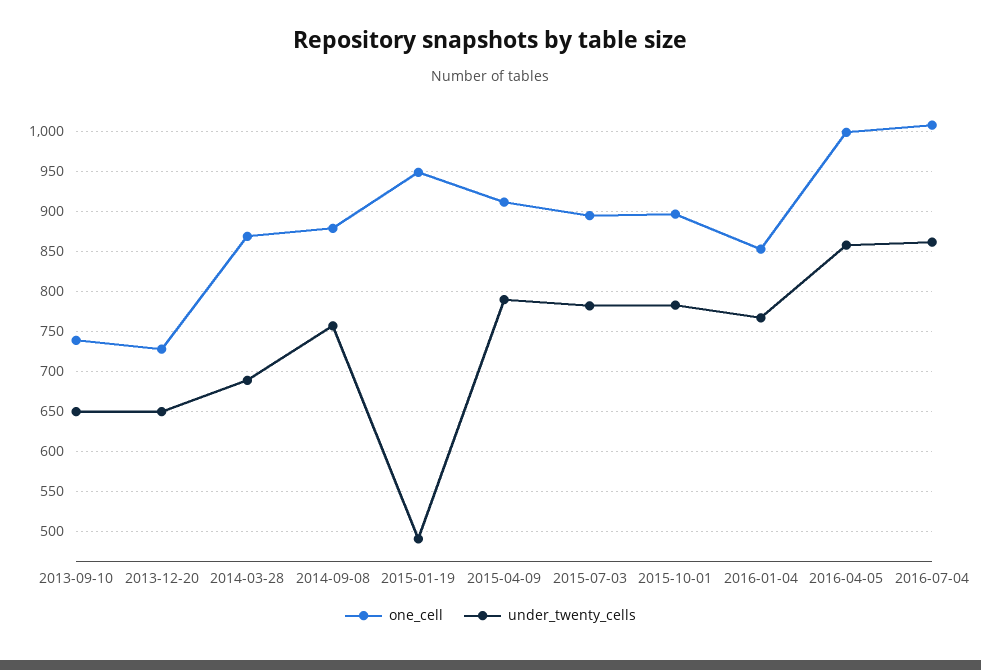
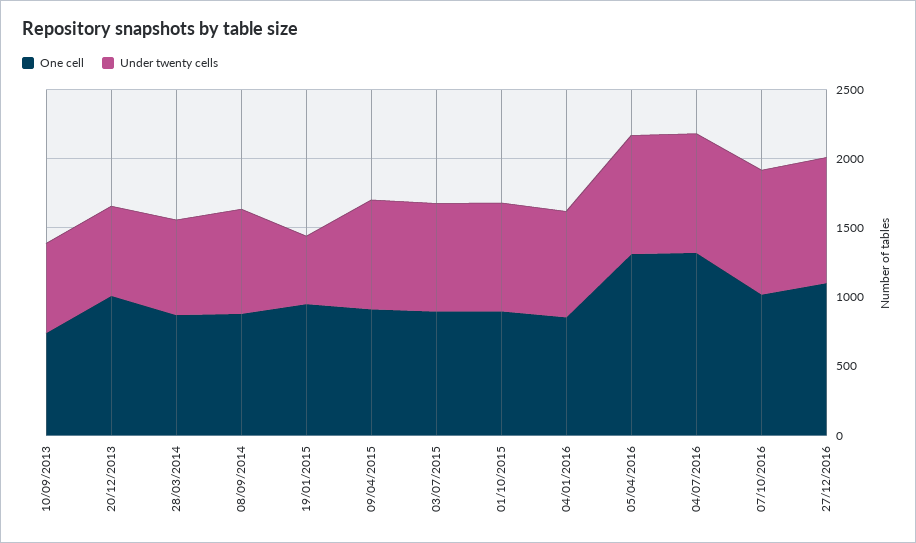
one_cell, 2013-12-20: 730 -> 1000
one_cell, 2016-04-05: 1000 -> 1300
one_cell, 2016-07-04: 1010 -> 1300
one_cell, 07/10/2016: none -> 1000
under_twenty_cells, 07/10/2016: none -> 900
one_cell, 27/12/2016: none -> 1100
under_twenty_cells, 27/12/2016: none -> 900

